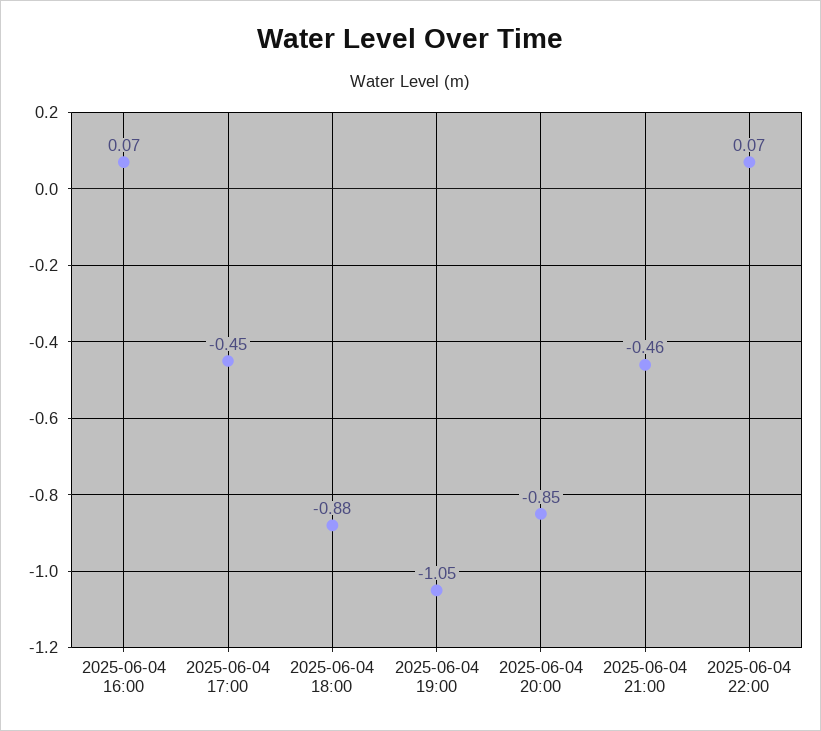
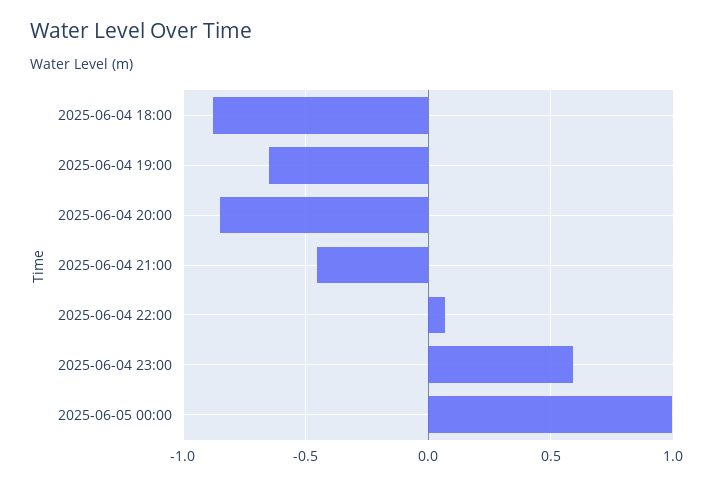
2025-06-04 16:00: 0.07 -> none
2025-06-04 17:00: -0.45 -> none
2025-06-04 19:00: -1.05 -> -0.65
2025-06-04 23:00: none -> 0.6
2025-06-05 00:00: none -> 1

